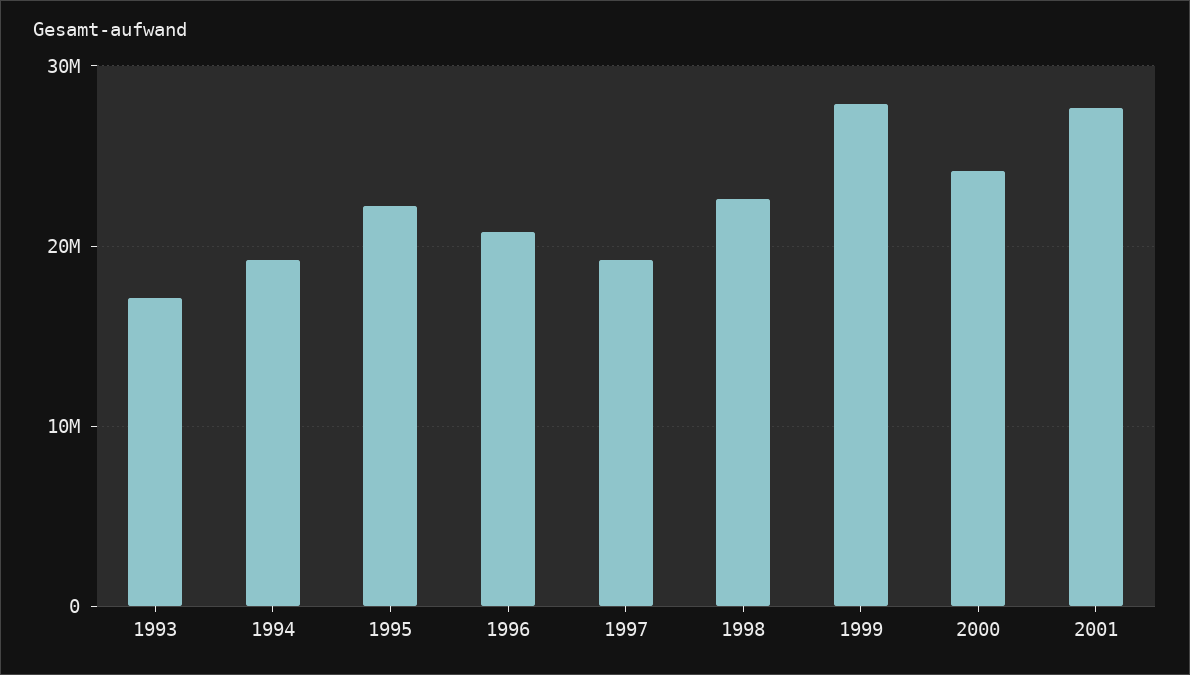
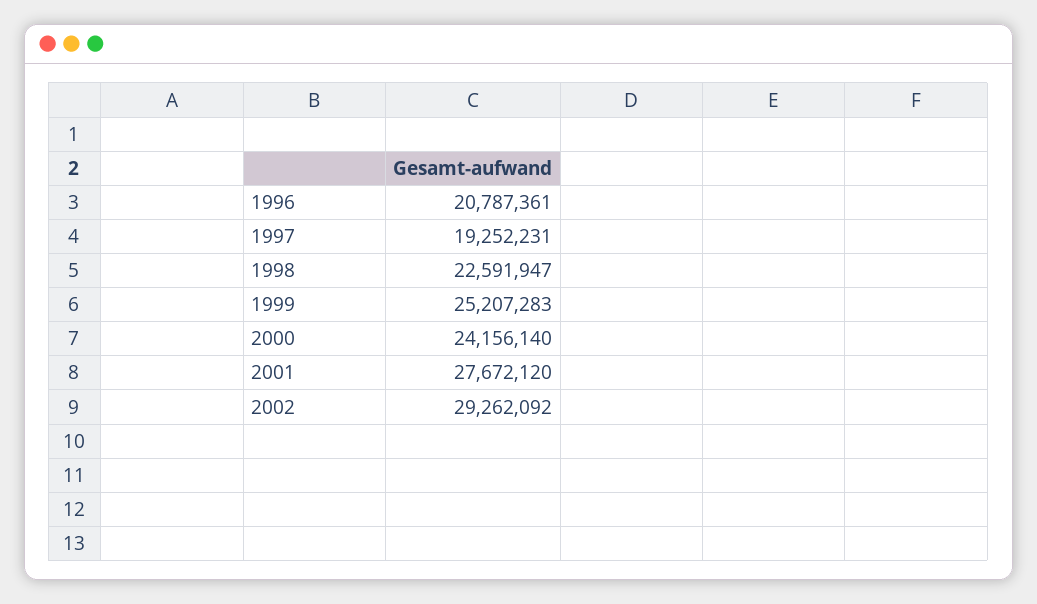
1993: 17000000 -> none
1994: 19000000 -> none
1995: 22000000 -> none
1999: 28000000 -> 25207283
2002: none -> 29262092

